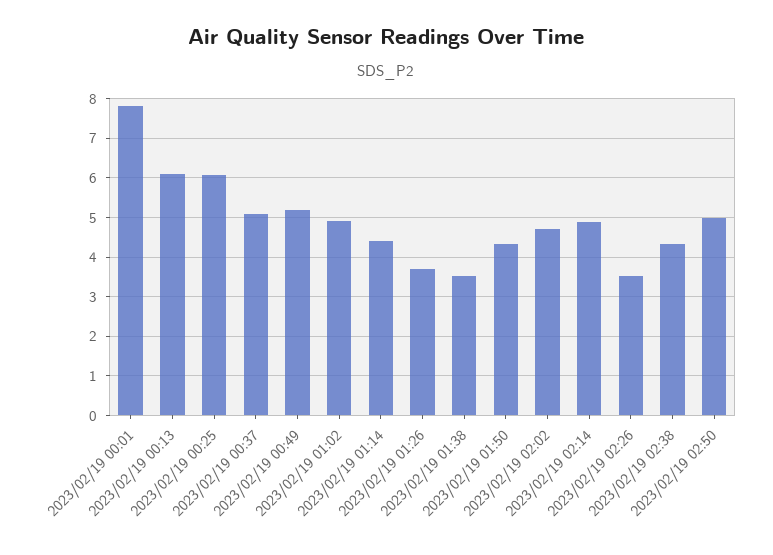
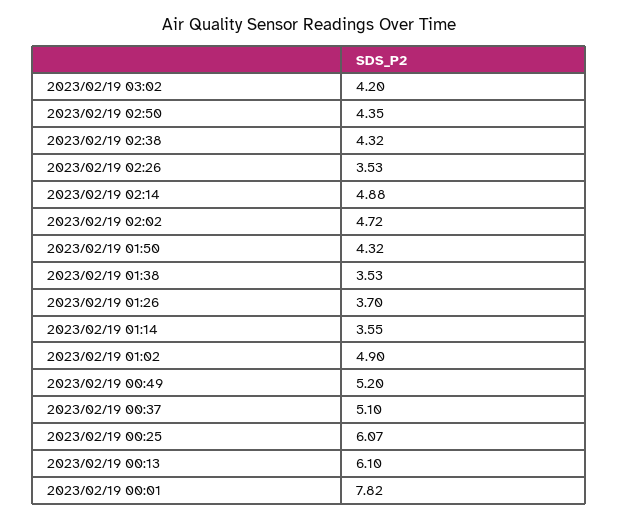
2023/02/19 01:14: 4.4 -> 3.55
2023/02/19 02:50: 5 -> 4.35
2023/02/19 03:02: none -> 4.2

